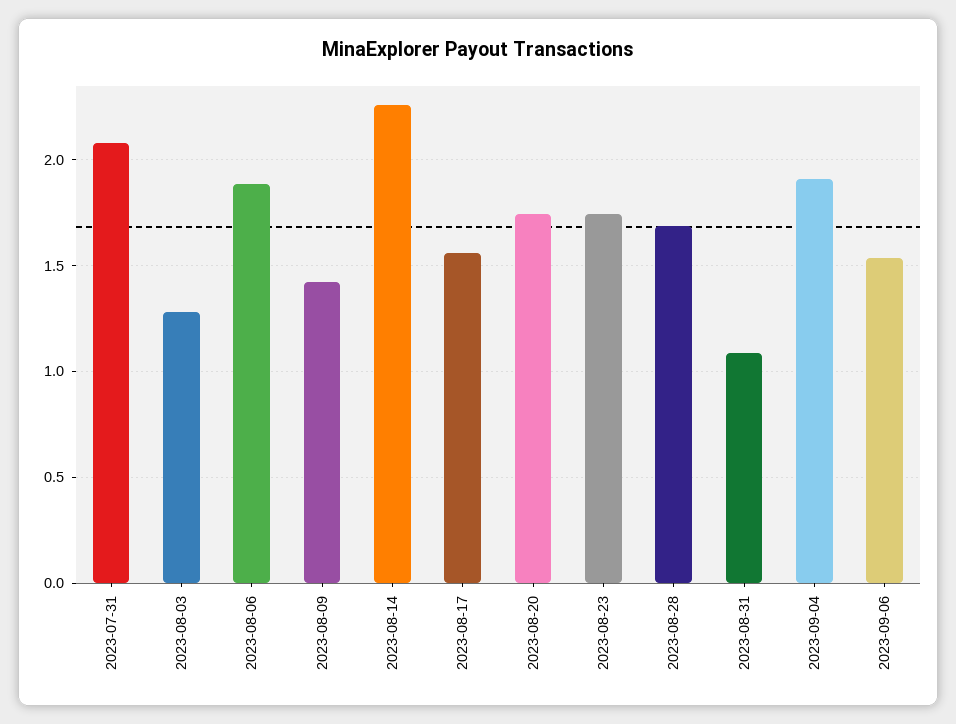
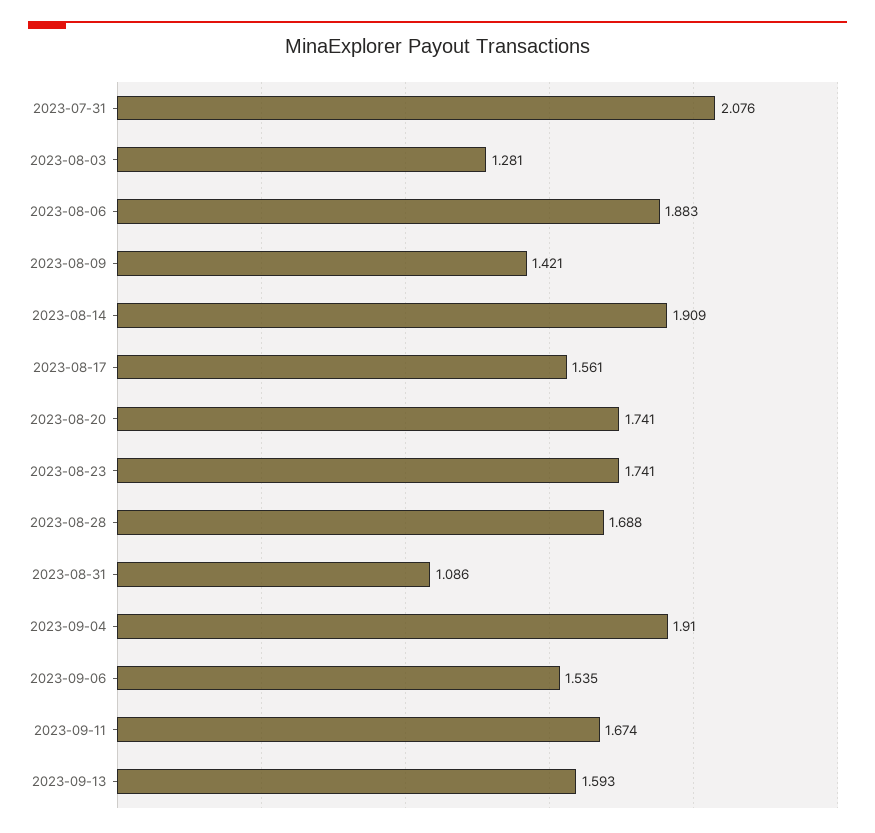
2023-08-14: 2.25 -> 1.909
2023-09-11: none -> 1.674
2023-09-13: none -> 1.593

